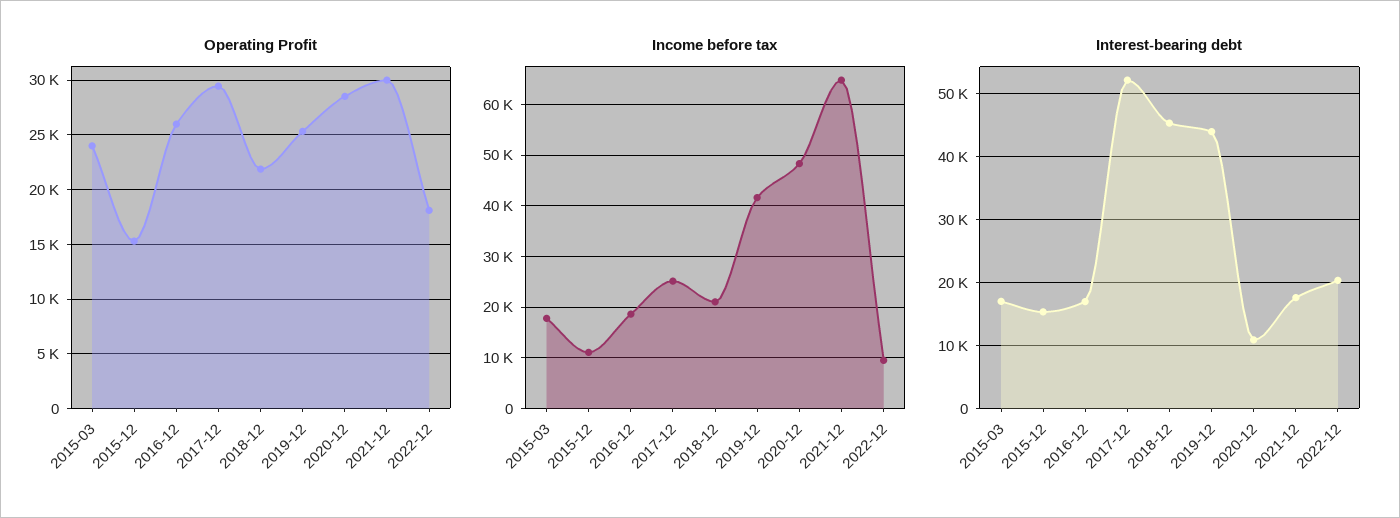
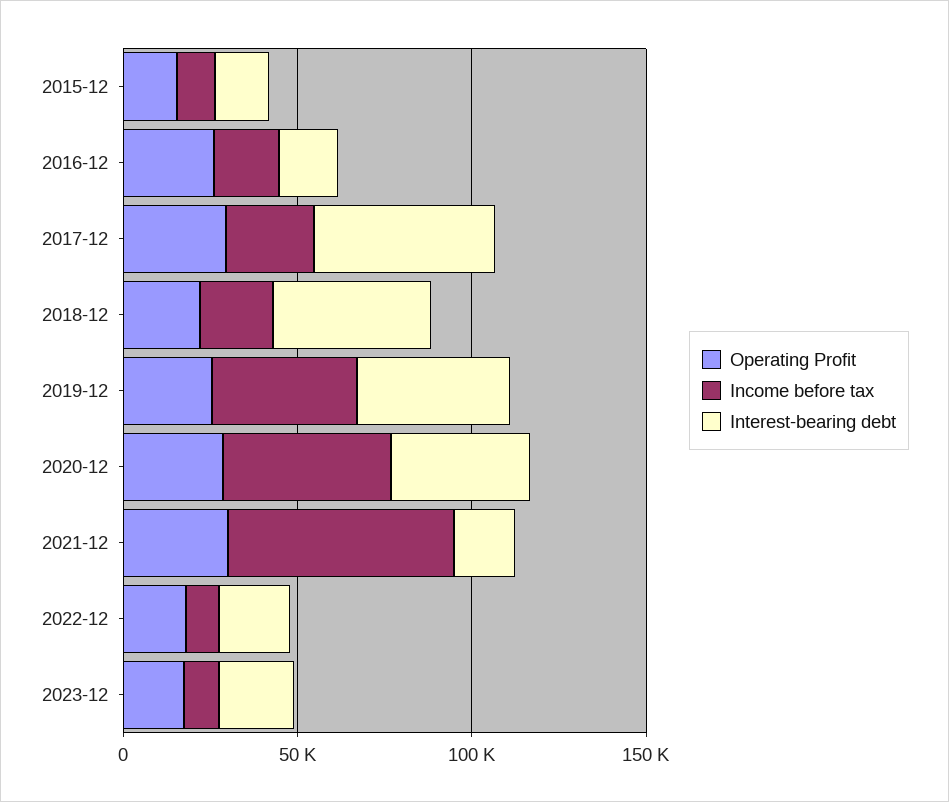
Operating Profit, 2015-03: 24000 -> none
Income before tax, 2015-03: 18000 -> none
Interest-bearing debt, 2015-03: 17000 -> none
Interest-bearing debt, 2020-12: 11000 -> 40000
Operating Profit, 2023-12: none -> 20000
Income before tax, 2023-12: none -> 10000
Interest-bearing debt, 2023-12: none -> 20000

